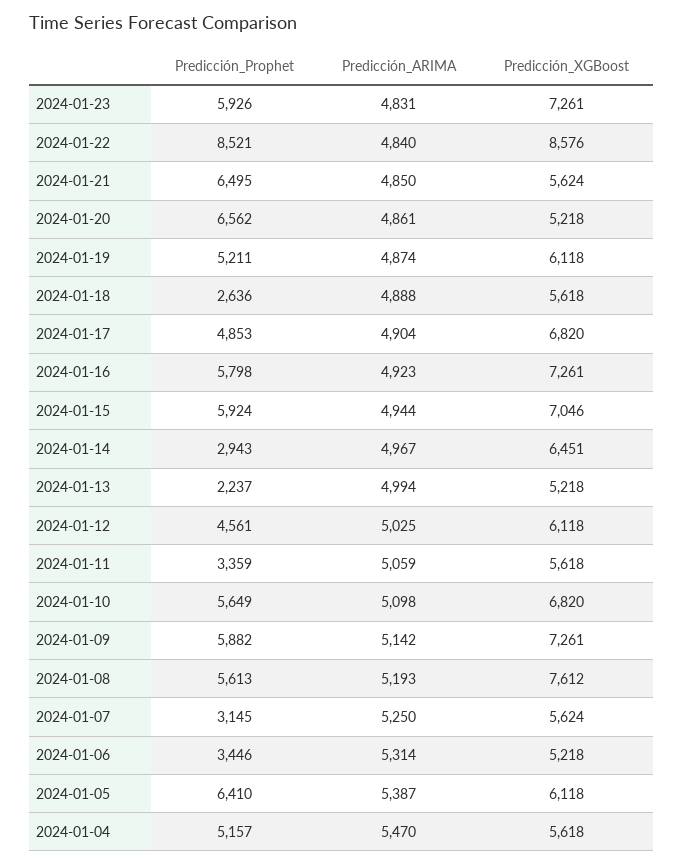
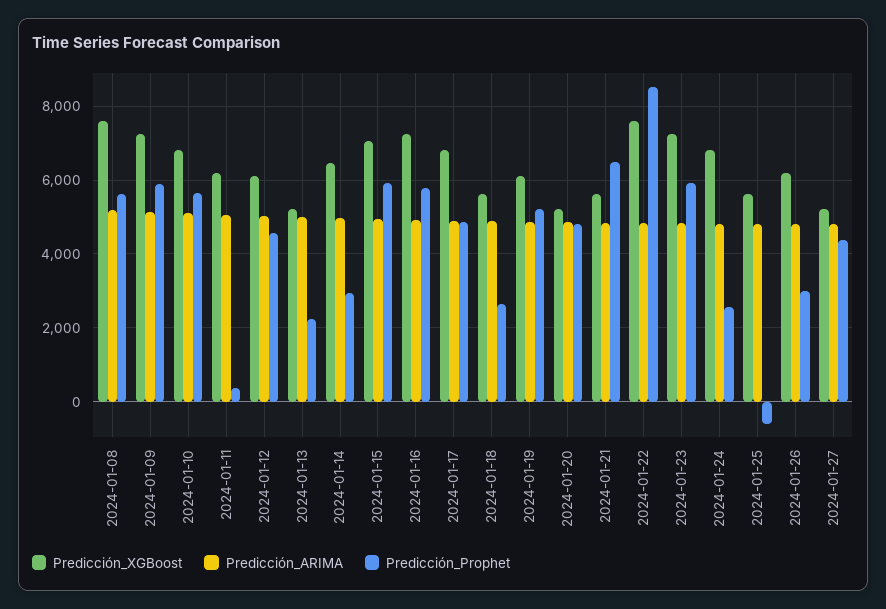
Predicción_XGBoost, 2024-01-22: 8576 -> 7600
Predicción_Prophet, 2024-01-20: 6562 -> 4800
Predicción_Prophet, 2024-01-11: 3359 -> 400
Predicción_XGBoost, 2024-01-11: 5618 -> 6200
Predicción_Prophet, 2024-01-07: 3145 -> none
Predicción_ARIMA, 2024-01-07: 5250 -> none
Predicción_XGBoost, 2024-01-07: 5624 -> none
Predicción_Prophet, 2024-01-06: 3446 -> none
Predicción_ARIMA, 2024-01-06: 5314 -> none
Predicción_XGBoost, 2024-01-06: 5218 -> none
Predicción_Prophet, 2024-01-05: 6410 -> none
Predicción_ARIMA, 2024-01-05: 5387 -> none
Predicción_XGBoost, 2024-01-05: 6118 -> none
Predicción_Prophet, 2024-01-04: 5157 -> none
Predicción_ARIMA, 2024-01-04: 5470 -> none
Predicción_XGBoost, 2024-01-04: 5618 -> none
Predicción_XGBoost, 2024-01-24: none -> 6800
Predicción_ARIMA, 2024-01-24: none -> 4800
Predicción_Prophet, 2024-01-24: none -> 2600
Predicción_XGBoost, 2024-01-25: none -> 5600
Predicción_ARIMA, 2024-01-25: none -> 4800
Predicción_Prophet, 2024-01-25: none -> -600
Predicción_XGBoost, 2024-01-26: none -> 6200
Predicción_ARIMA, 2024-01-26: none -> 4800
Predicción_Prophet, 2024-01-26: none -> 3000
Predicción_XGBoost, 2024-01-27: none -> 5200
Predicción_ARIMA, 2024-01-27: none -> 4800
Predicción_Prophet, 2024-01-27: none -> 4400

